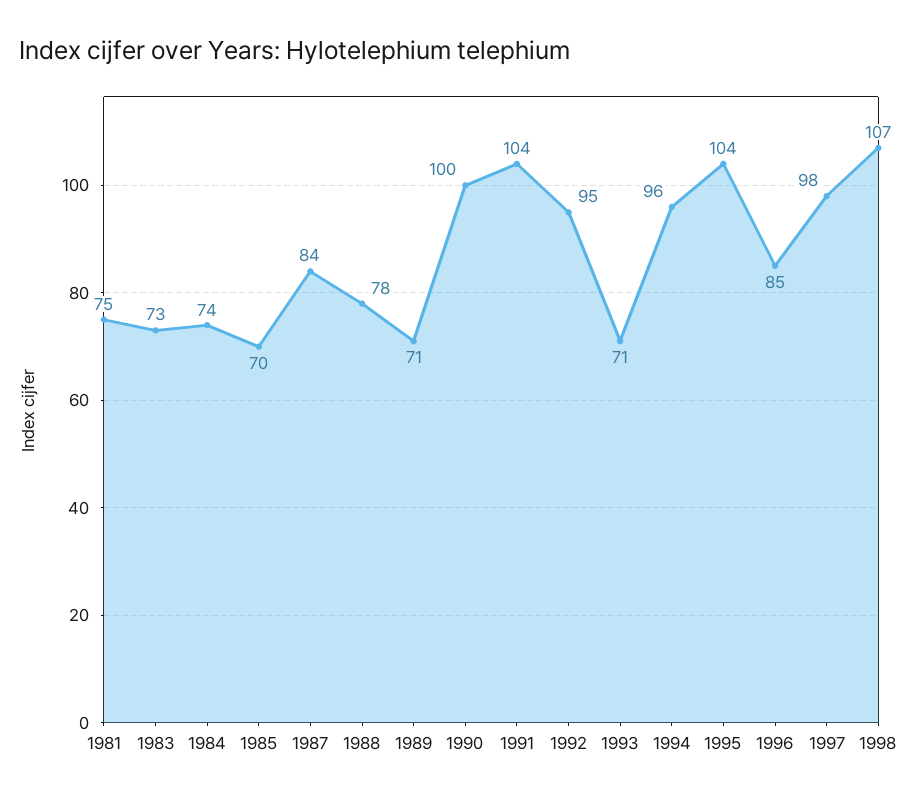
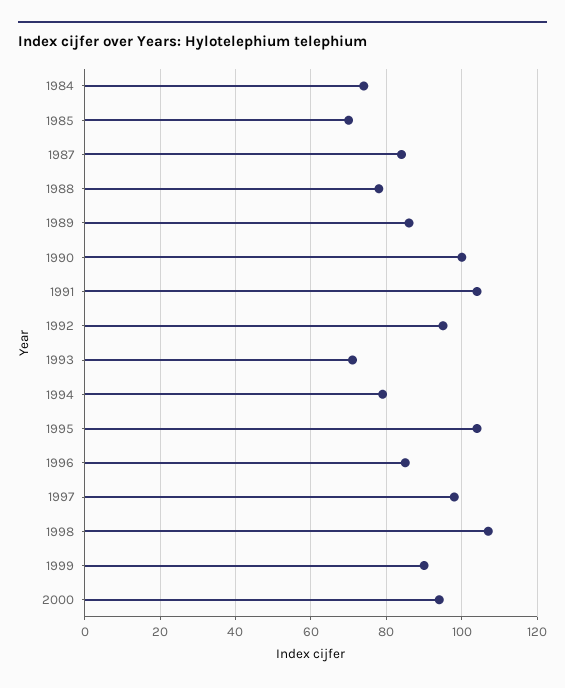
1981: 75 -> none
1983: 73 -> none
1989: 71 -> 85
1994: 96 -> 80
1999: none -> 90
2000: none -> 95

